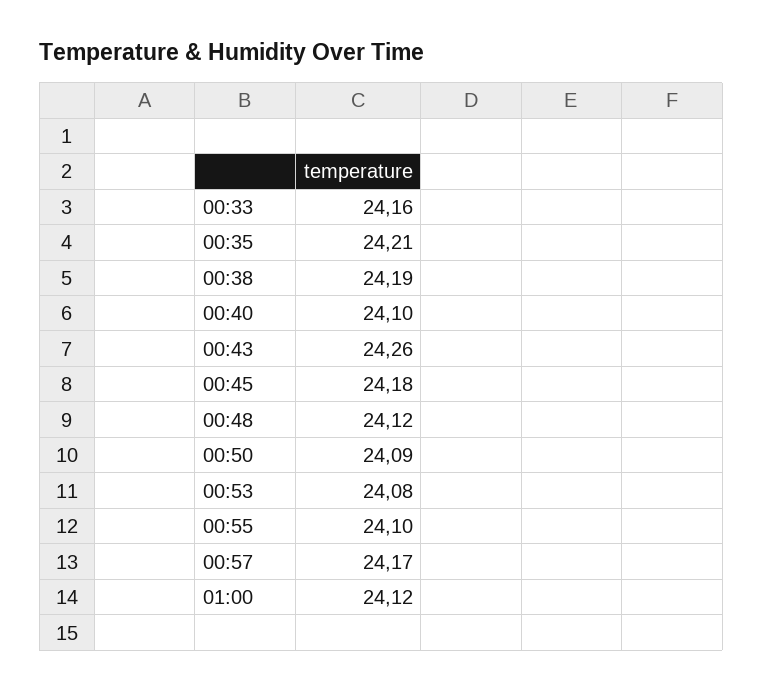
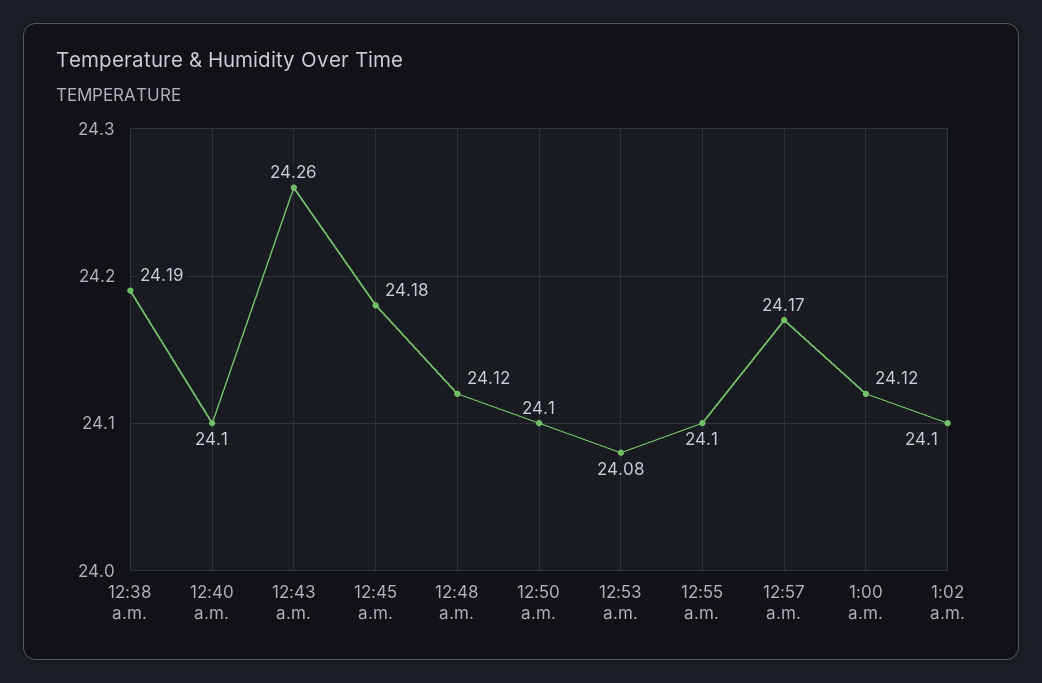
00:33: 24.16 -> none
00:35: 24.21 -> none
00:50: 24.09 -> 24.1
1:02 a.m.: none -> 24.1

